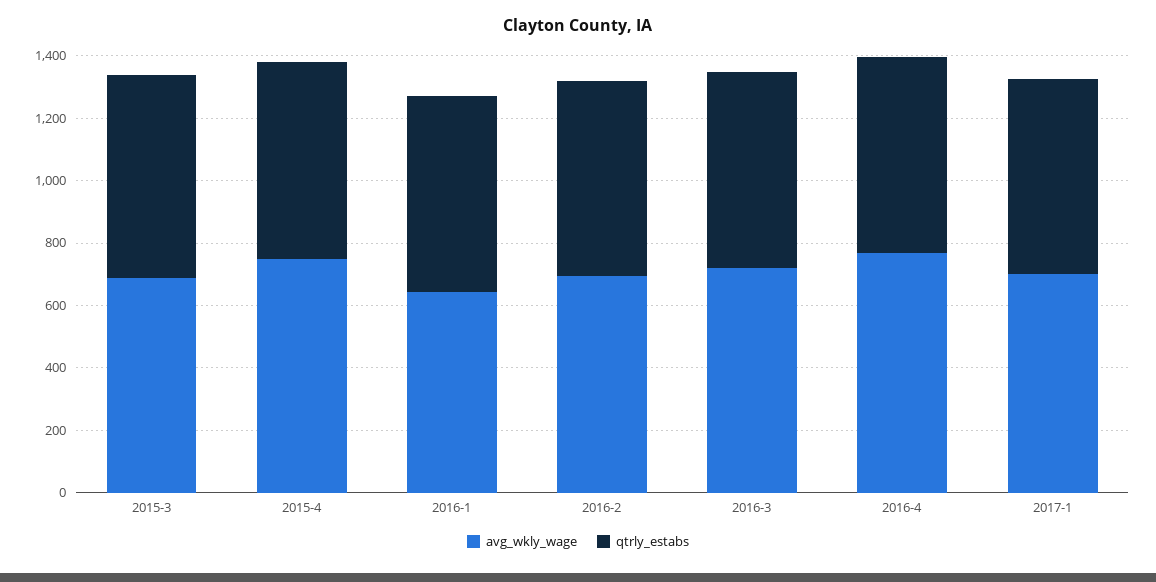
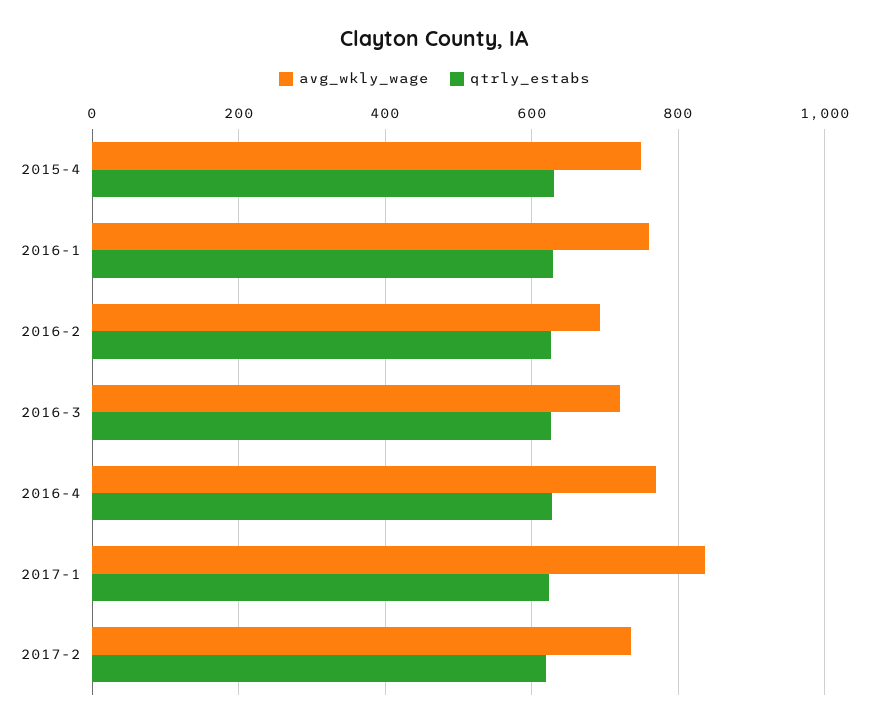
avg_wkly_wage, 2015-3: 700 -> none
qtrly_estabs, 2015-3: 650 -> none
avg_wkly_wage, 2016-1: 650 -> 760
avg_wkly_wage, 2017-1: 700 -> 840
avg_wkly_wage, 2017-2: none -> 740
qtrly_estabs, 2017-2: none -> 620

